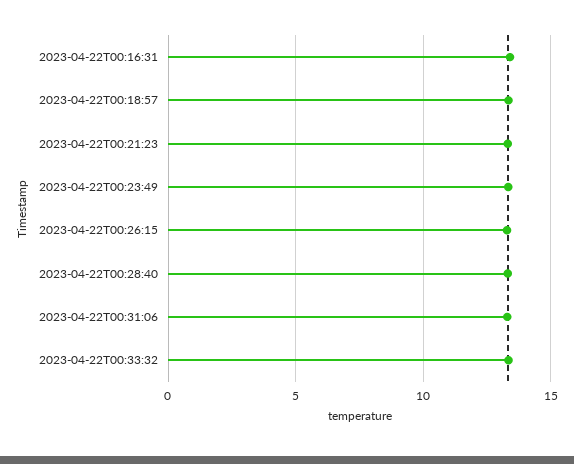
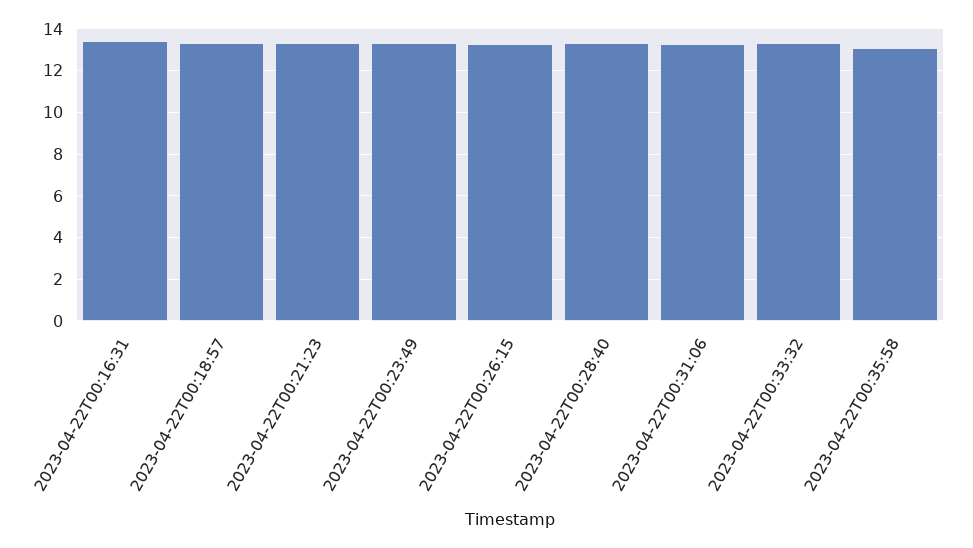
2023-04-22T00:35:58: none -> 13

